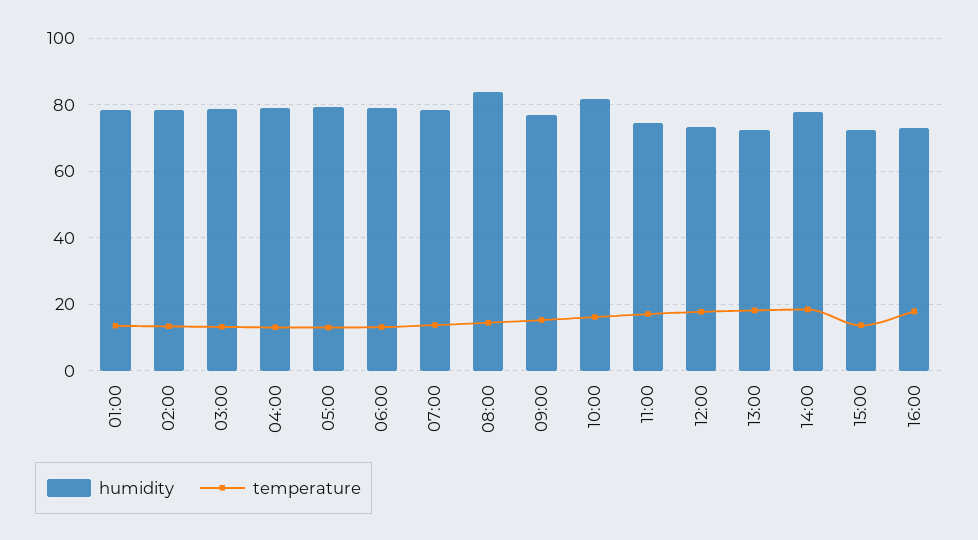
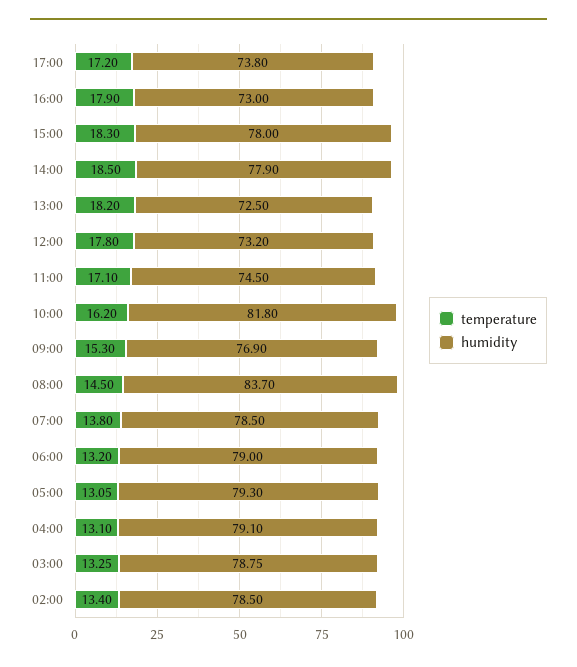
humidity, 01:00: 78 -> none
temperature, 01:00: 14 -> none
humidity, 15:00: 72 -> 78
temperature, 15:00: 14 -> 18.3
temperature, 17:00: none -> 17.2
humidity, 17:00: none -> 73.8

